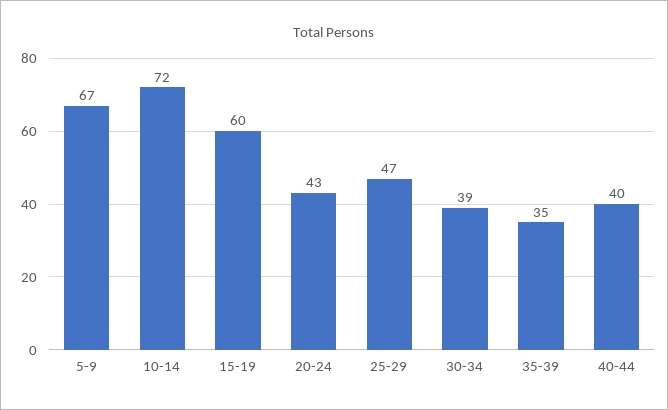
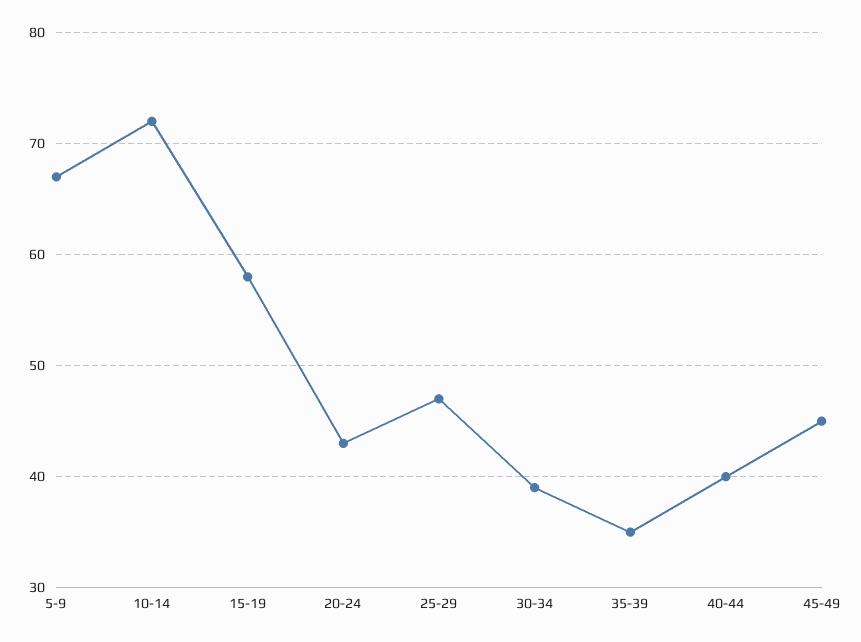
15-19: 60 -> 58
45-49: none -> 45

